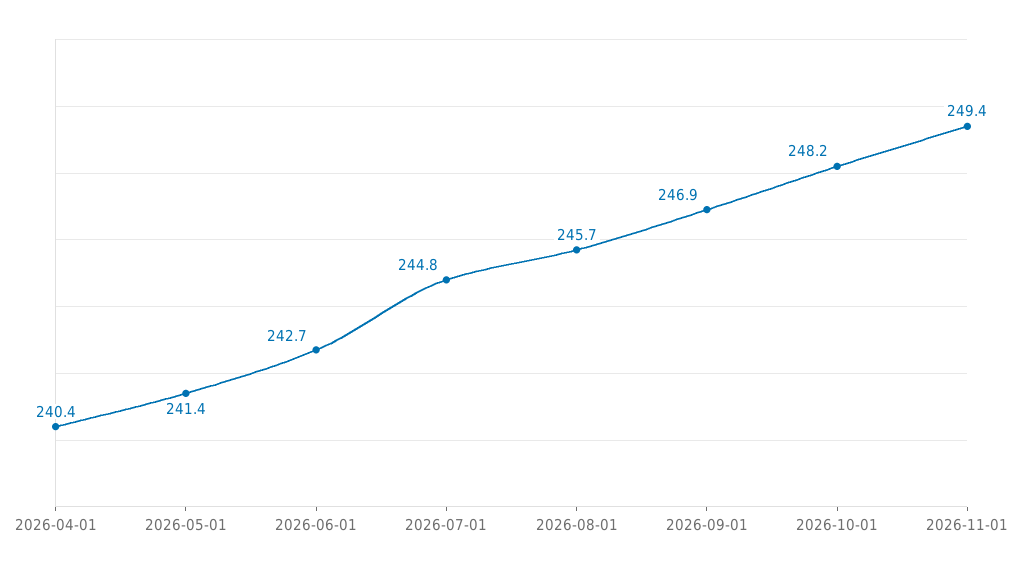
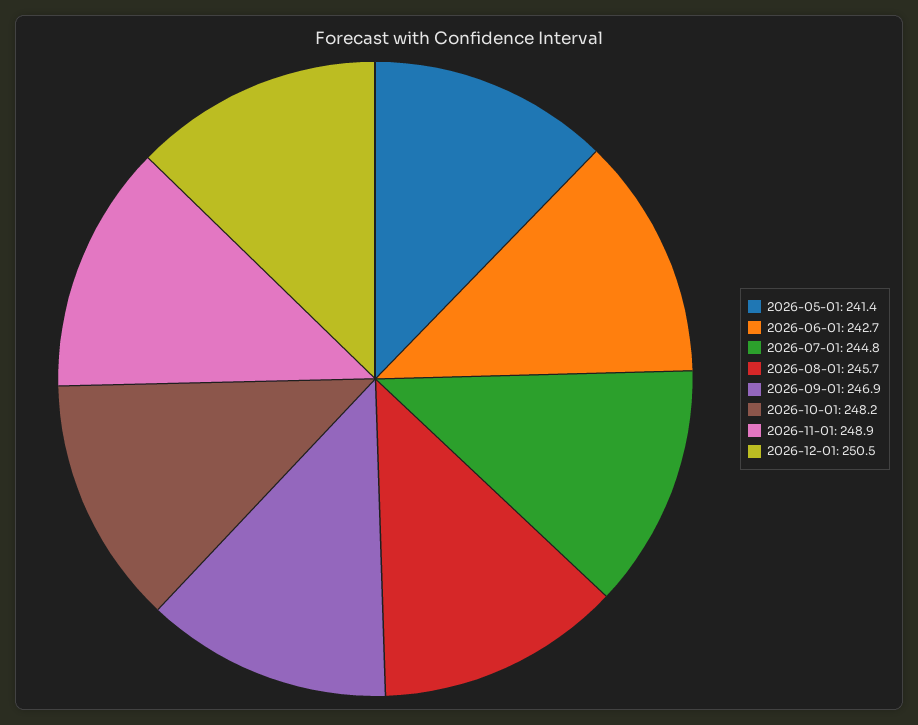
2026-04-01: 240.4 -> none
2026-11-01: 249.4 -> 248.9
2026-12-01: none -> 250.5

